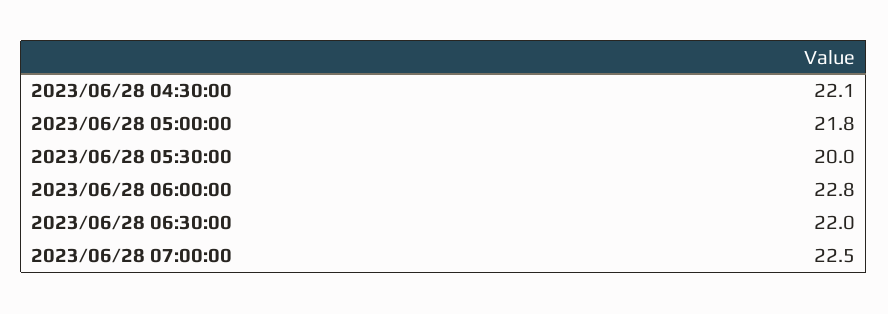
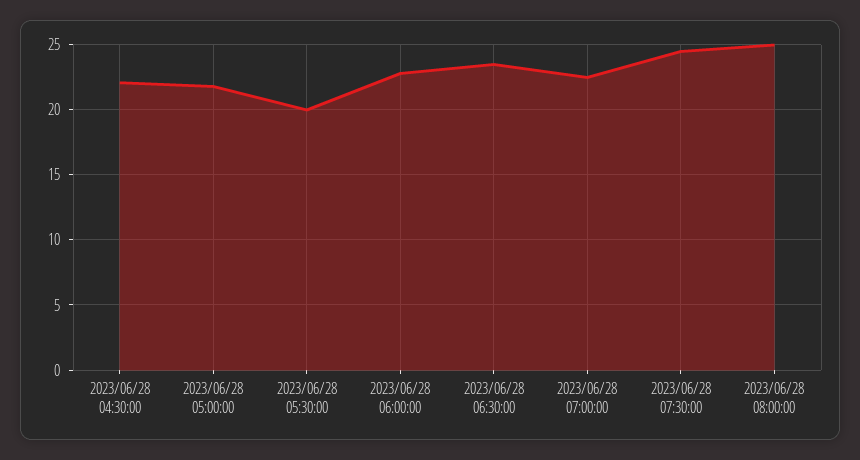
2023/06/28 06:30:00: 22 -> 23.5
2023/06/28 07:30:00: none -> 24.5
2023/06/28 08:00:00: none -> 25

